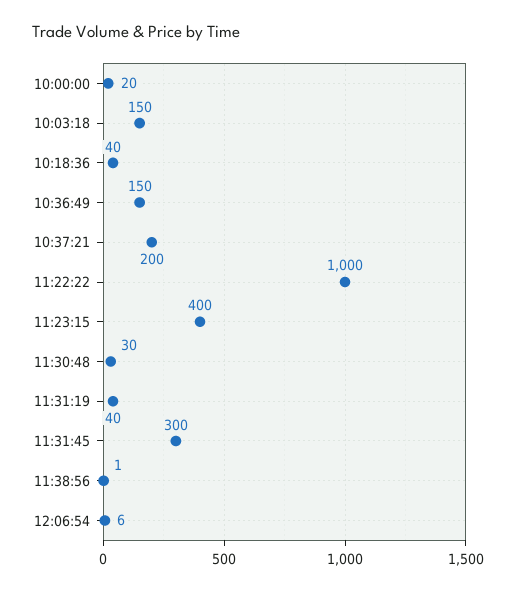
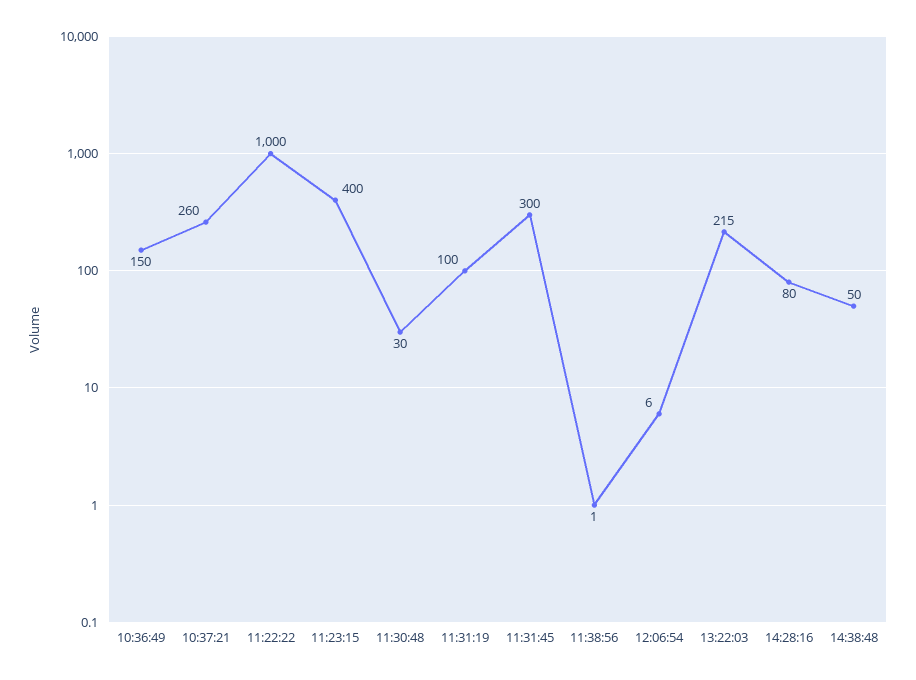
10:00:00: 20 -> none
10:03:18: 150 -> none
10:18:36: 40 -> none
10:37:21: 200 -> 260
11:31:19: 40 -> 100
13:22:03: none -> 215
14:28:16: none -> 80
14:38:48: none -> 50

